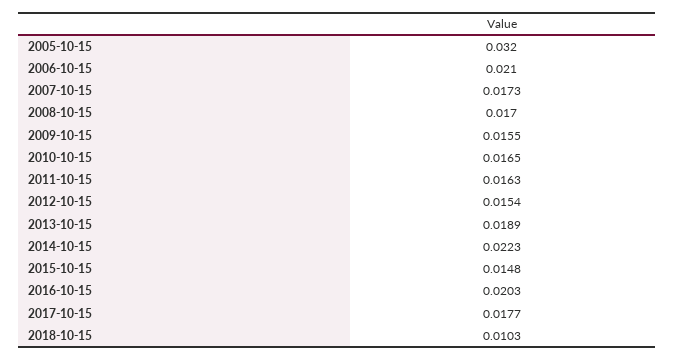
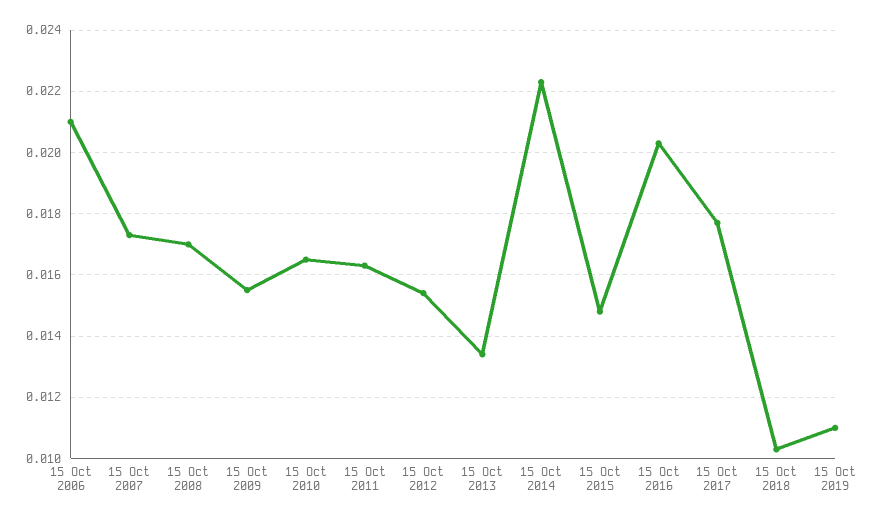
2005-10-15: 0.032 -> none
2013-10-15: 0.0189 -> 0.0135
15 Oct 2019: none -> 0.011

